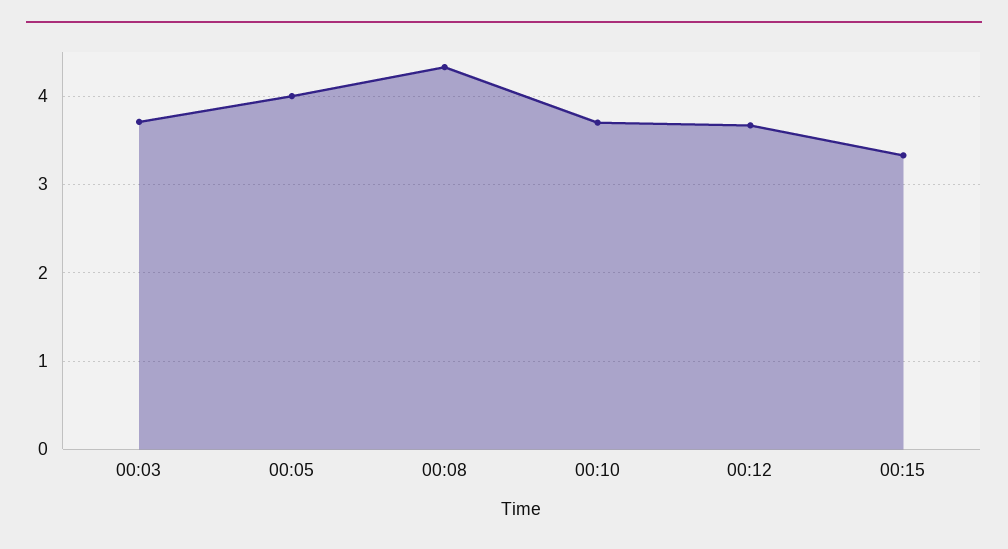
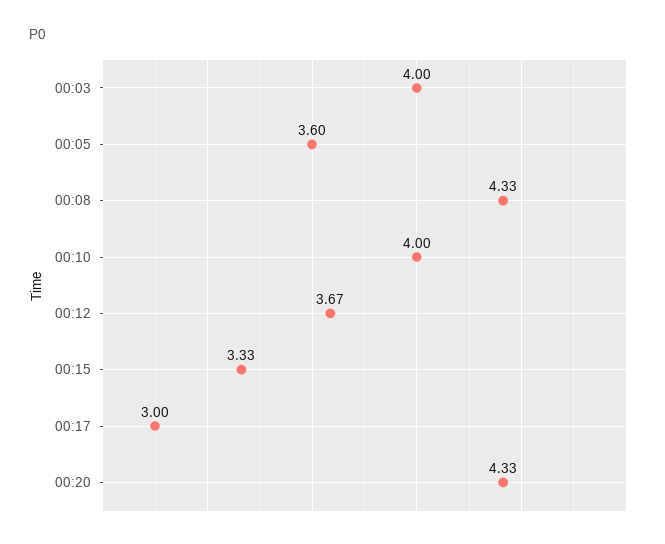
00:03: 3.7 -> 4
00:05: 4 -> 3.6
00:10: 3.7 -> 4
00:17: none -> 3
00:20: none -> 4.33

